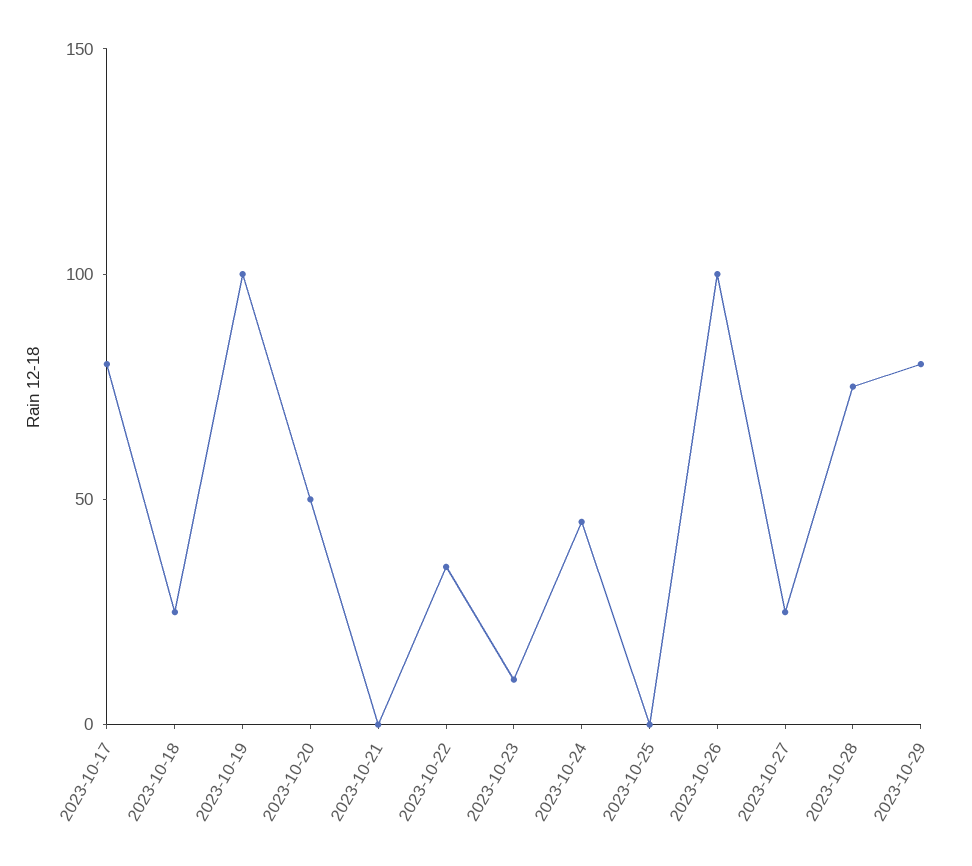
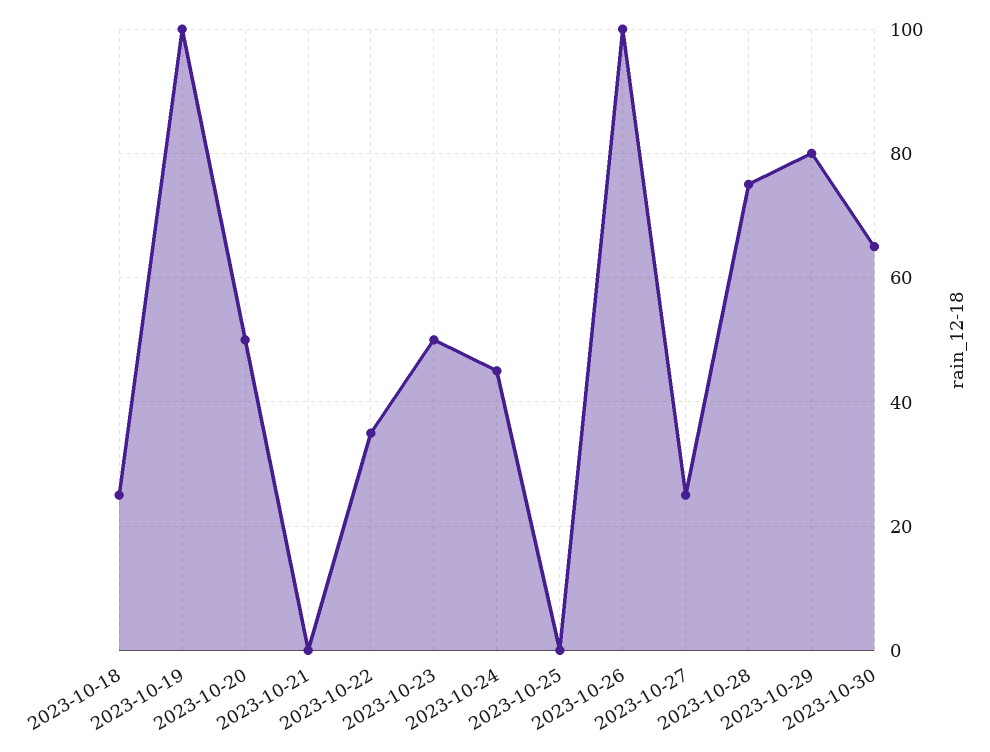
2023-10-17: 80 -> none
2023-10-23: 10 -> 50
2023-10-30: none -> 65

